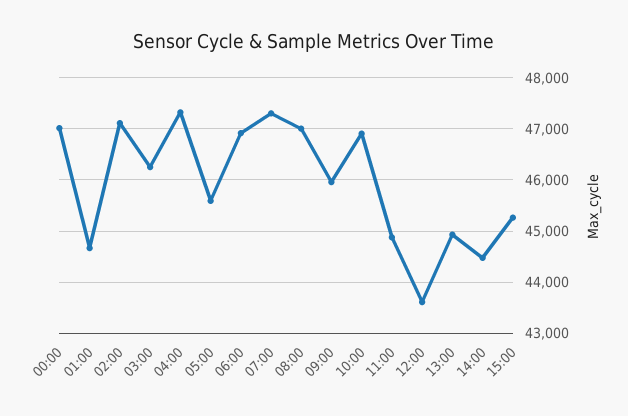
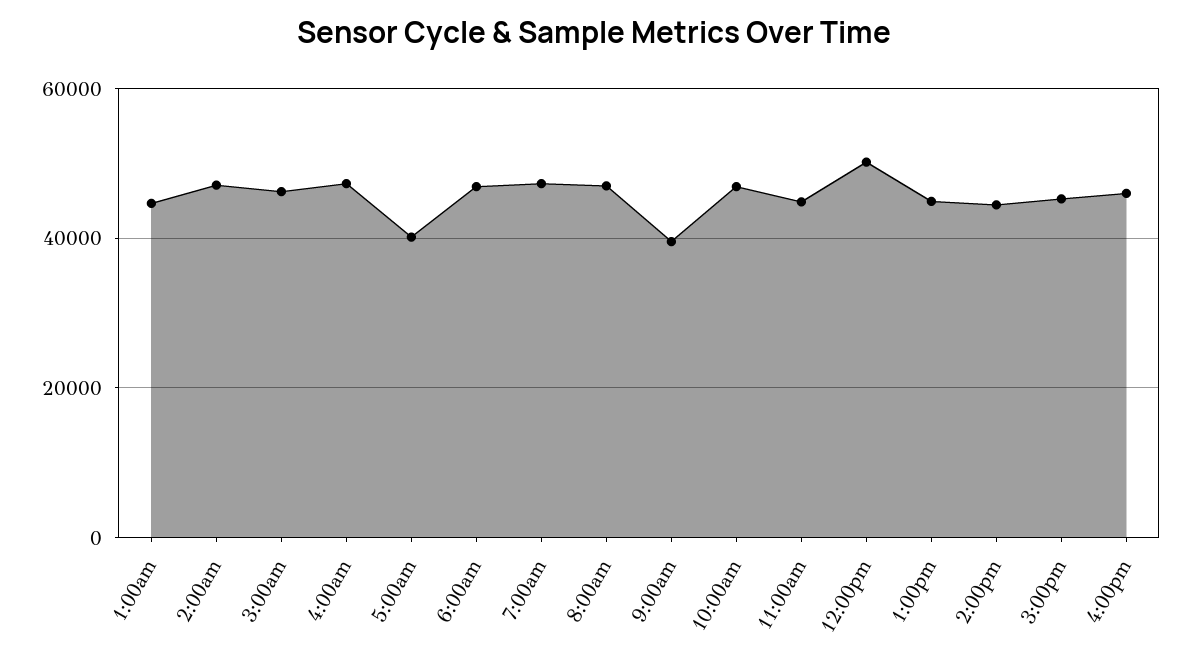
00:00: 47000 -> none
05:00: 45600 -> 40000
09:00: 46000 -> 40000
12:00: 43600 -> 50000
4:00pm: none -> 46000

